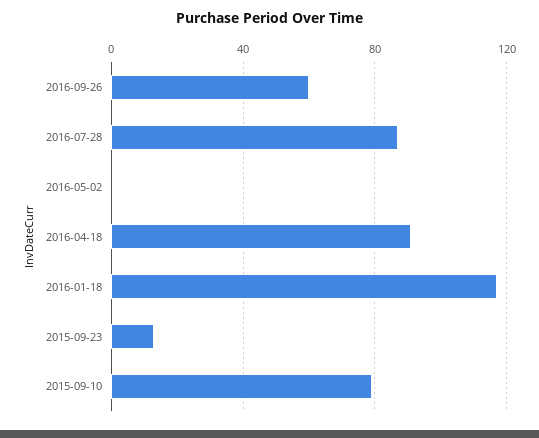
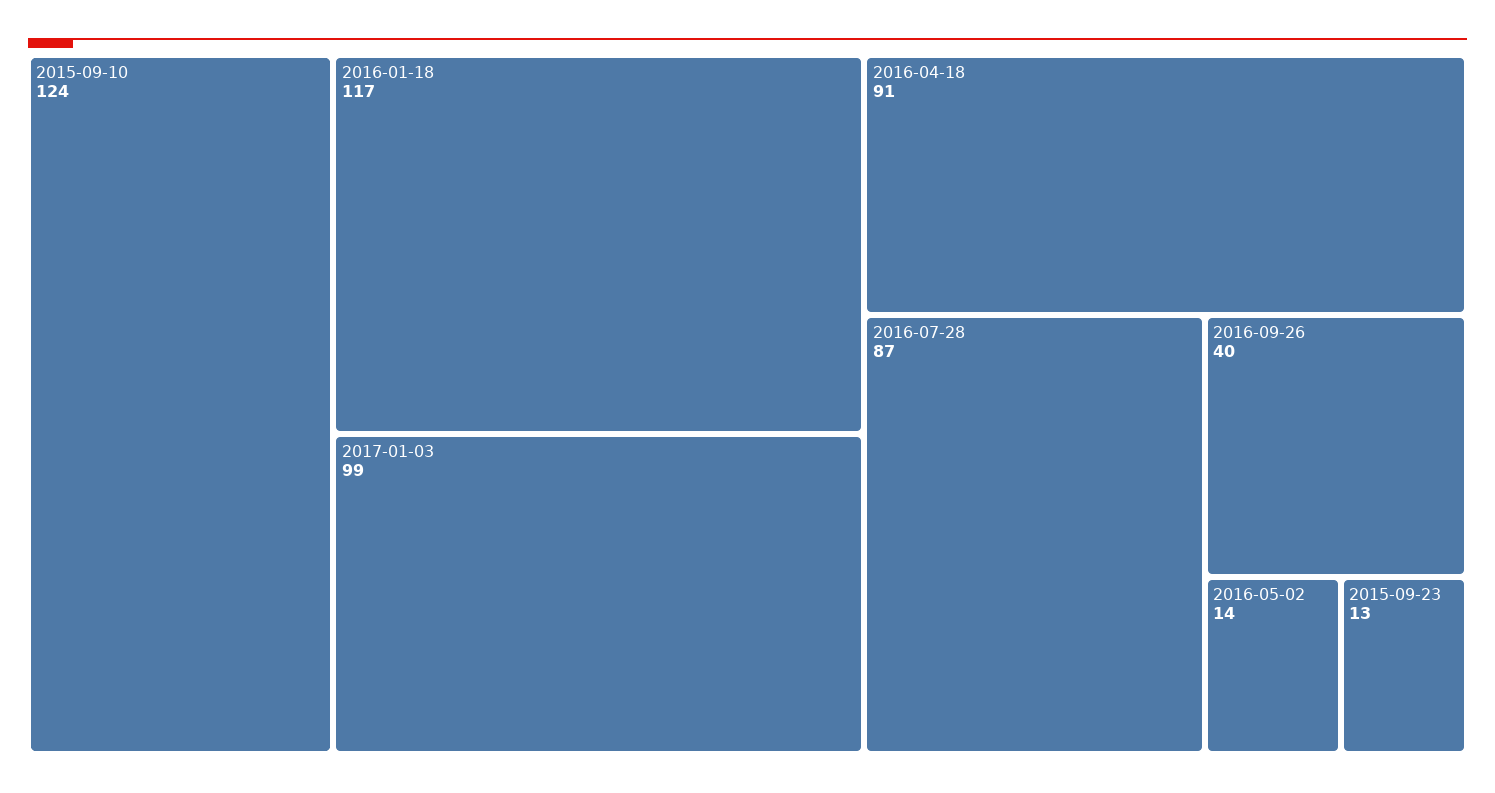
2016-09-26: 60 -> 40
2016-05-02: 0 -> 14
2015-09-10: 80 -> 124
2017-01-03: none -> 99

